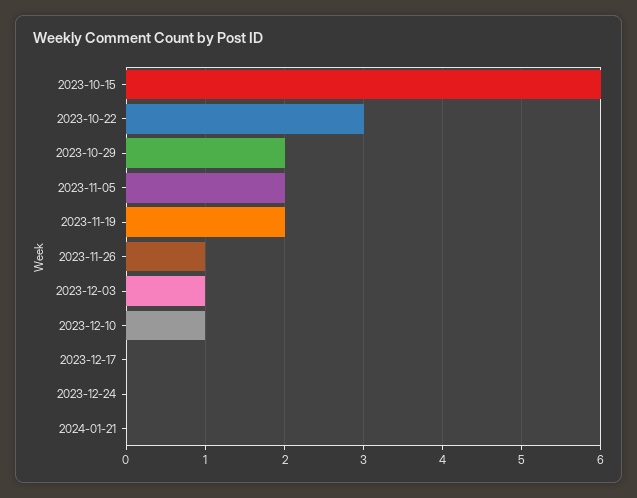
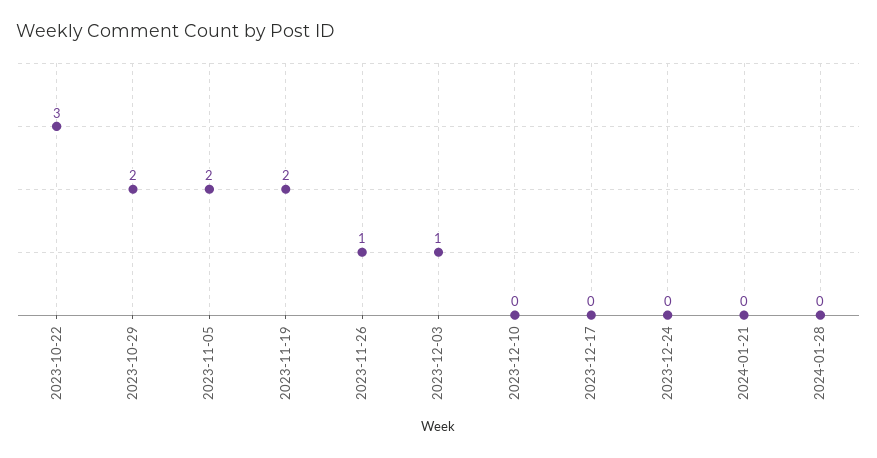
2023-10-15: 6 -> none
2023-12-10: 1 -> 0
2024-01-28: none -> 0

